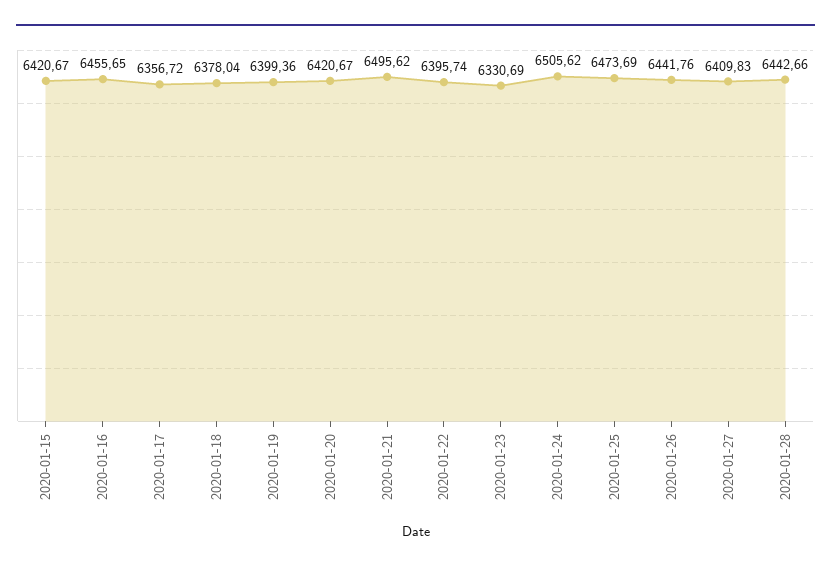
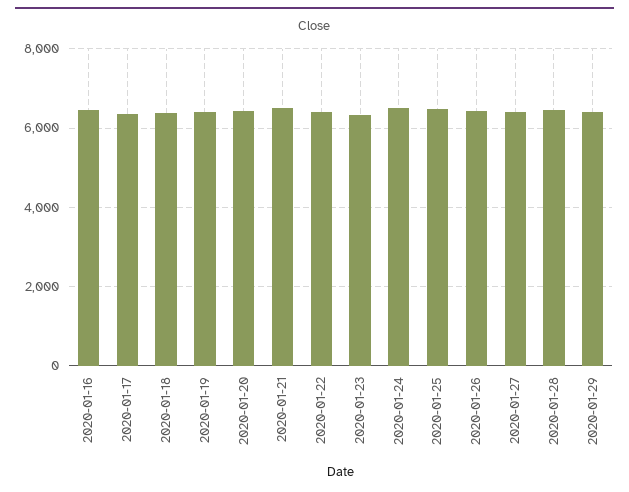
2020-01-15: 6420.67 -> none
2020-01-29: none -> 6400

